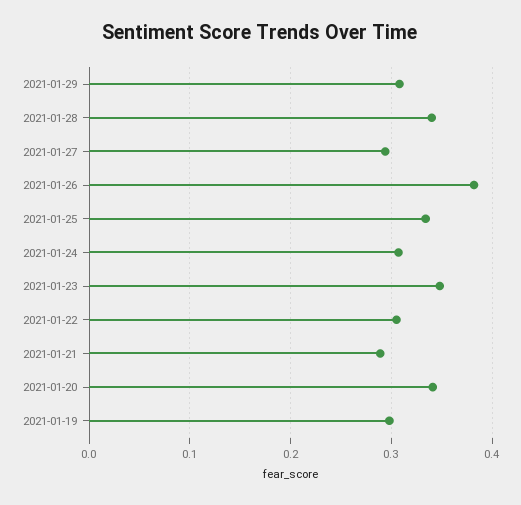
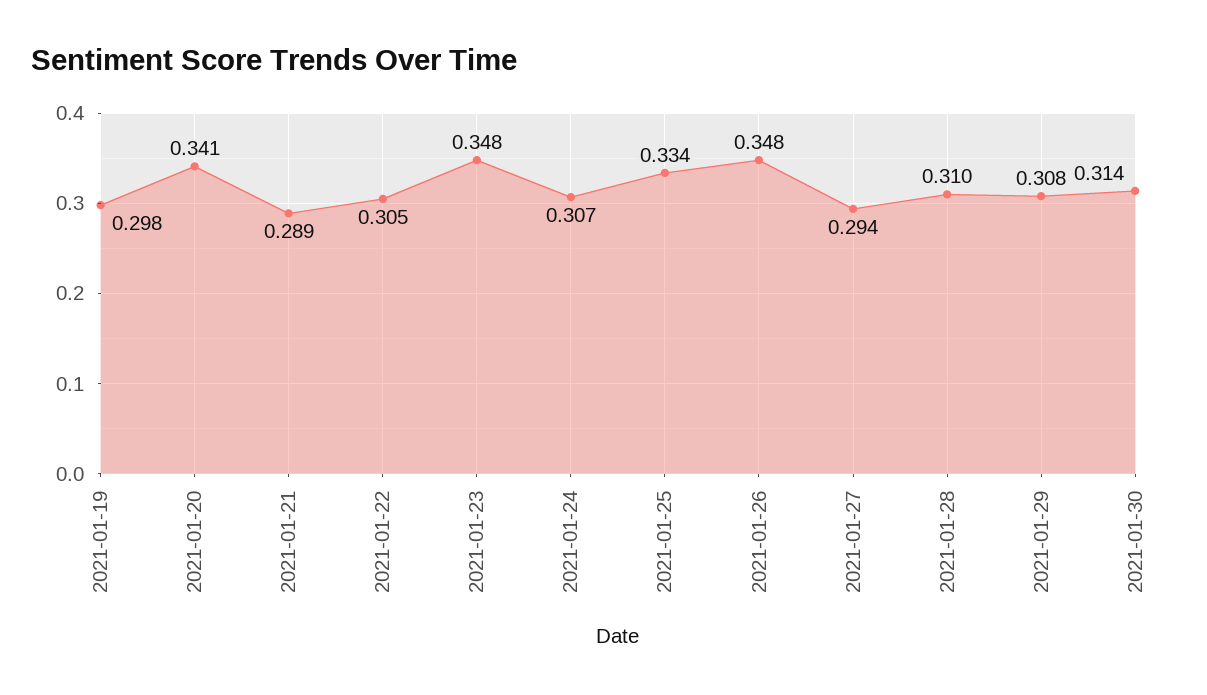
2021-01-28: 0.34 -> 0.31
2021-01-26: 0.38 -> 0.348
2021-01-30: none -> 0.314

